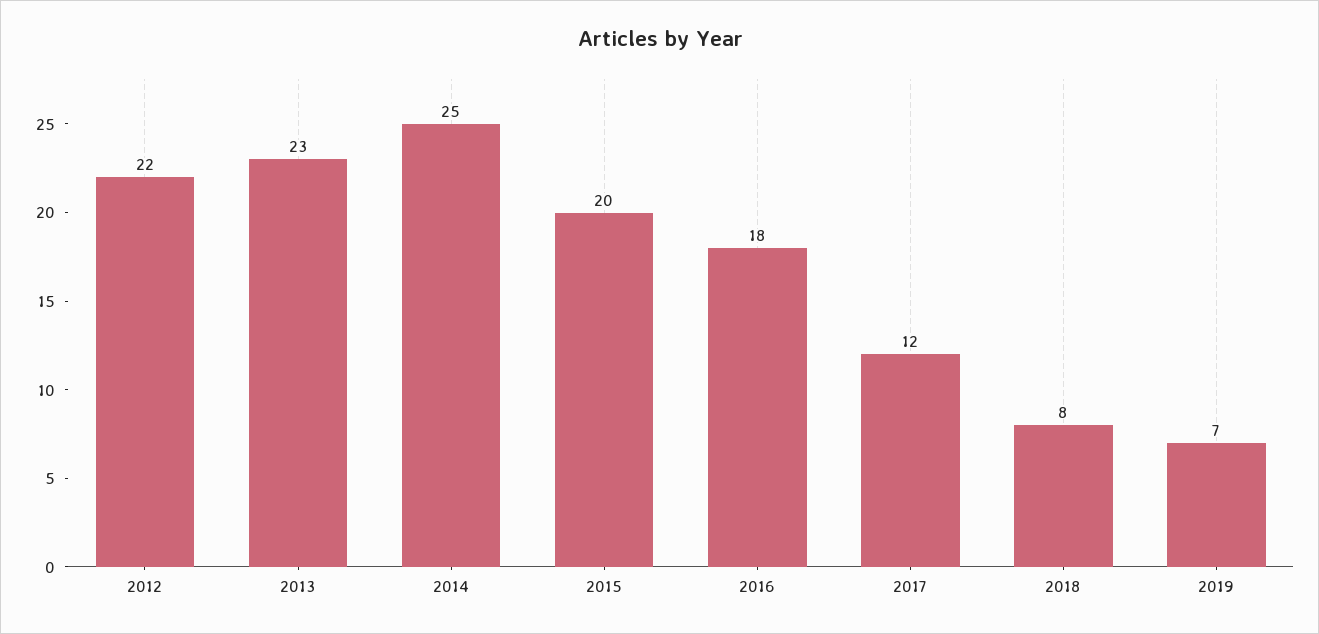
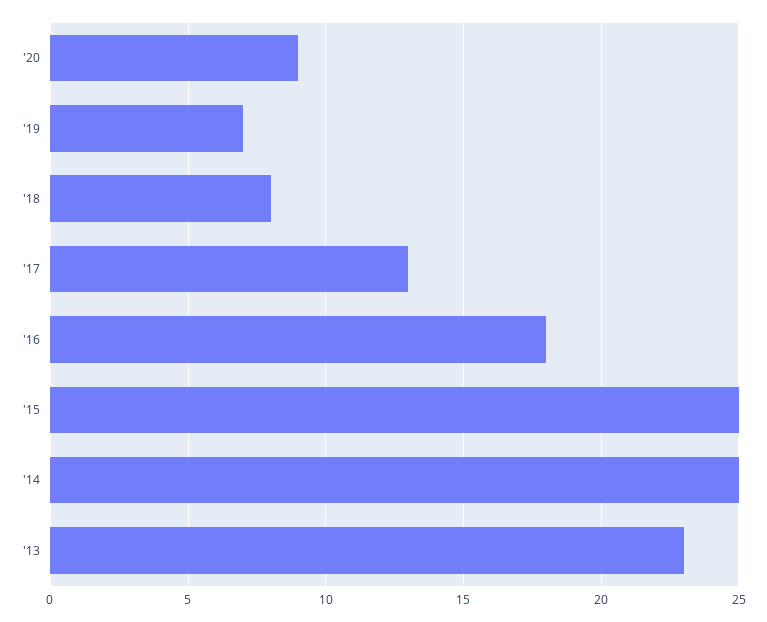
2012: 22 -> none
2015: 20 -> 25
2017: 12 -> 13
'20: none -> 9

